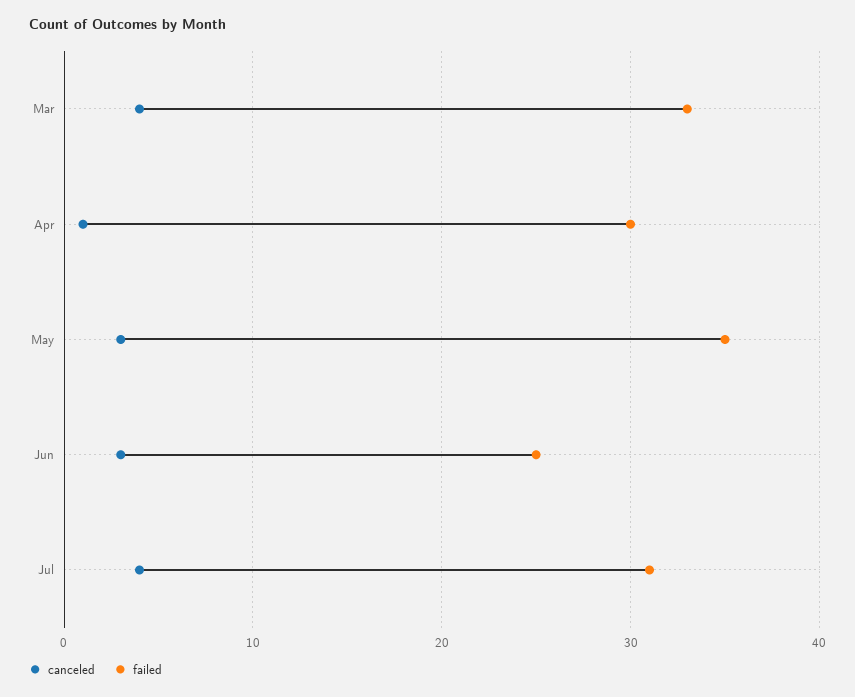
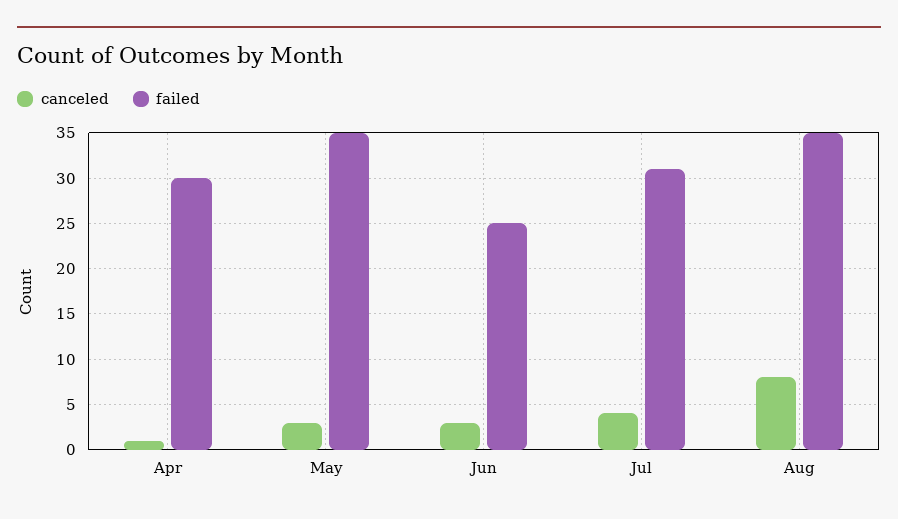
canceled, Mar: 4 -> none
failed, Mar: 33 -> none
canceled, Aug: none -> 8
failed, Aug: none -> 35

